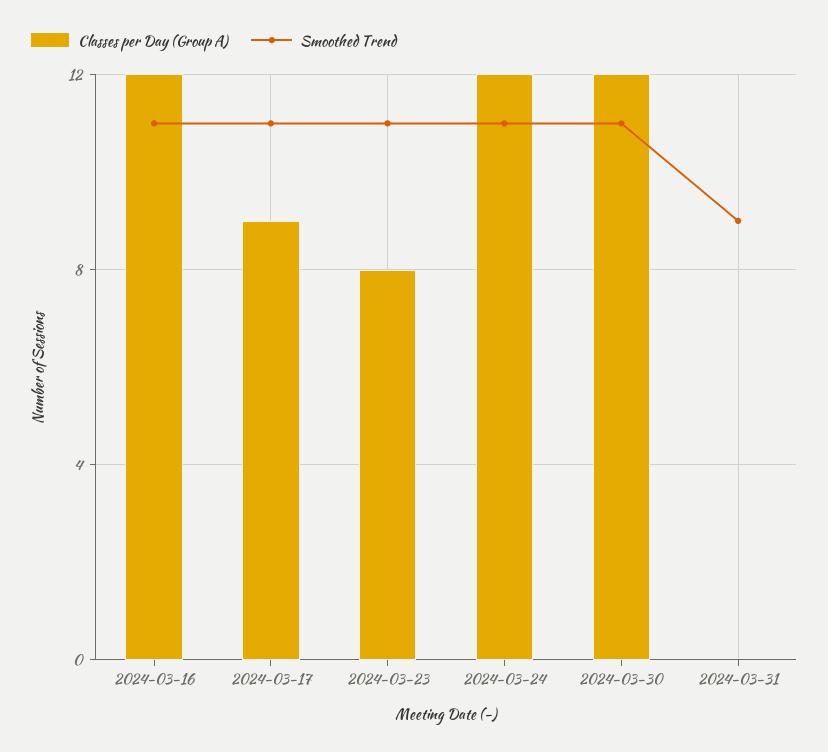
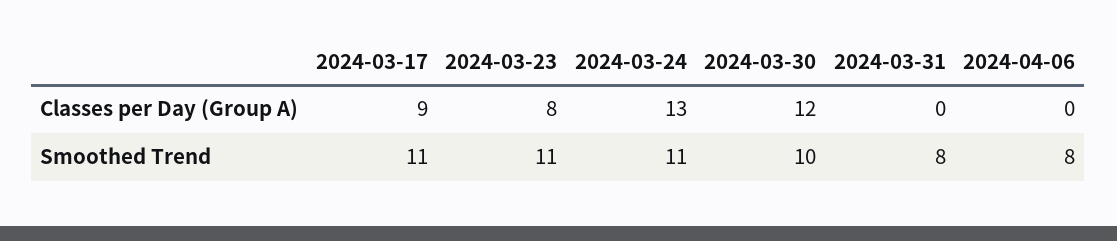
Classes per Day (Group A), 2024-03-16: 12 -> none
Smoothed Trend, 2024-03-16: 11 -> none
Classes per Day (Group A), 2024-03-24: 12 -> 13
Smoothed Trend, 2024-03-30: 11 -> 10
Smoothed Trend, 2024-03-31: 9 -> 8
Classes per Day (Group A), 2024-04-06: none -> 0
Smoothed Trend, 2024-04-06: none -> 8

